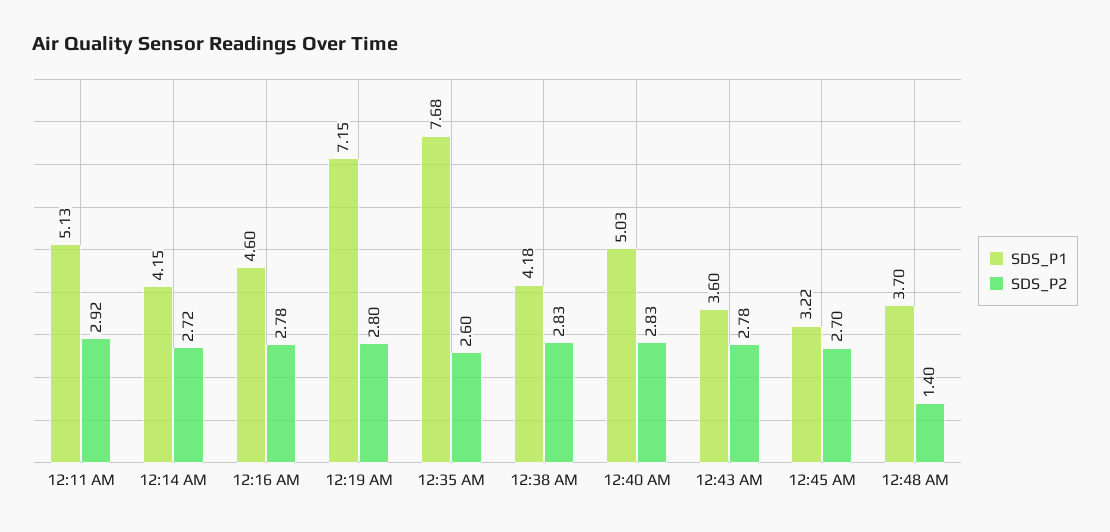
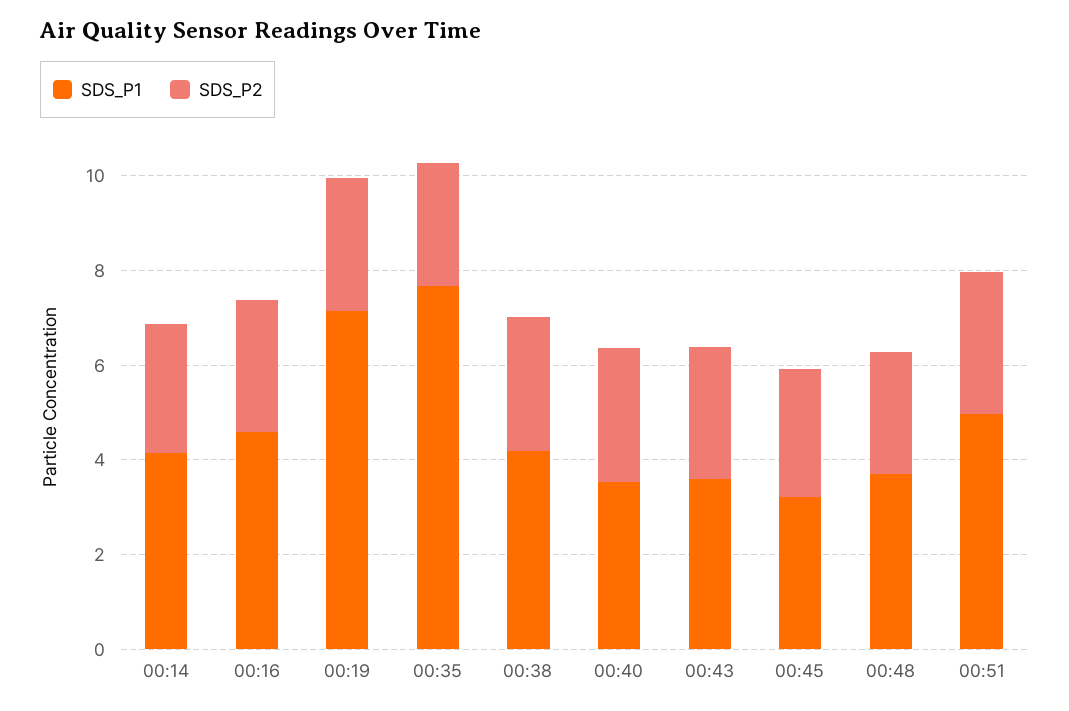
SDS_P1, 12:11 AM: 5.13 -> none
SDS_P2, 12:11 AM: 2.92 -> none
SDS_P1, 12:40 AM: 5.03 -> 3.5
SDS_P2, 12:48 AM: 1.4 -> 2.5
SDS_P1, 00:51: none -> 5
SDS_P2, 00:51: none -> 3

